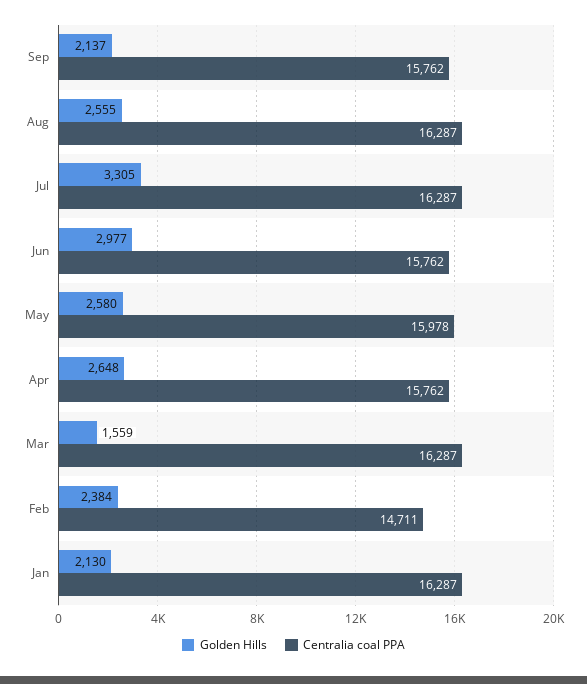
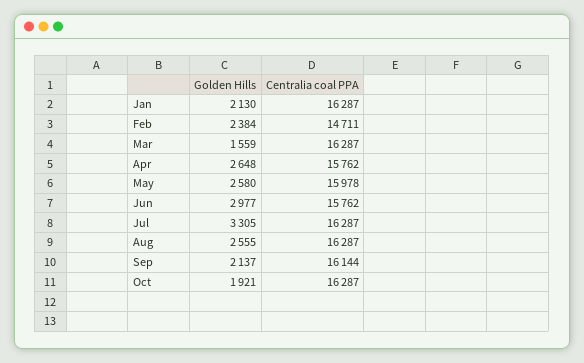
Centralia coal PPA, Sep: 15762 -> 16144
Golden Hills, Oct: none -> 1921
Centralia coal PPA, Oct: none -> 16287

